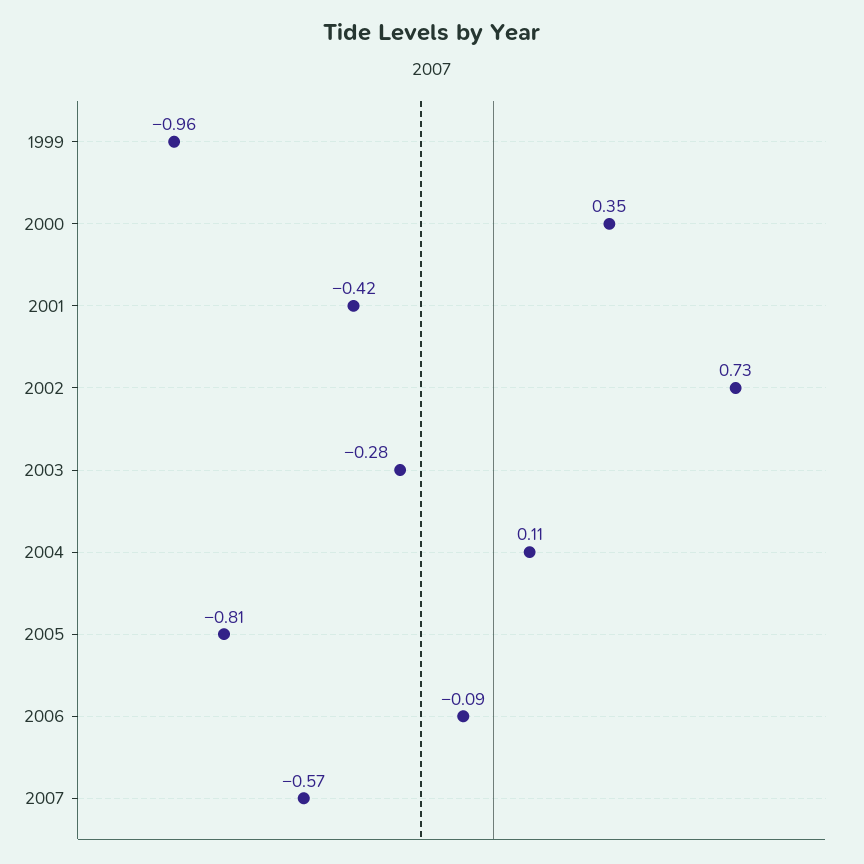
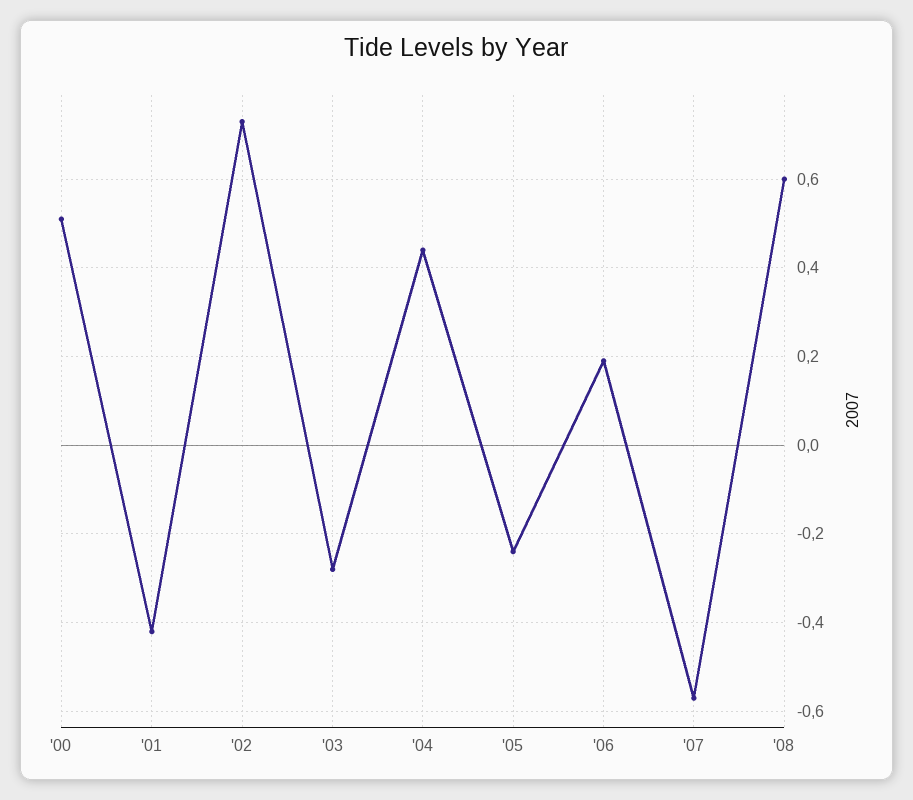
1999: -0.96 -> none
2000: 0.35 -> 0.5
2004: 0.11 -> 0.45
2005: -0.81 -> -0.25
2006: -0.09 -> 0.2
'08: none -> 0.6

